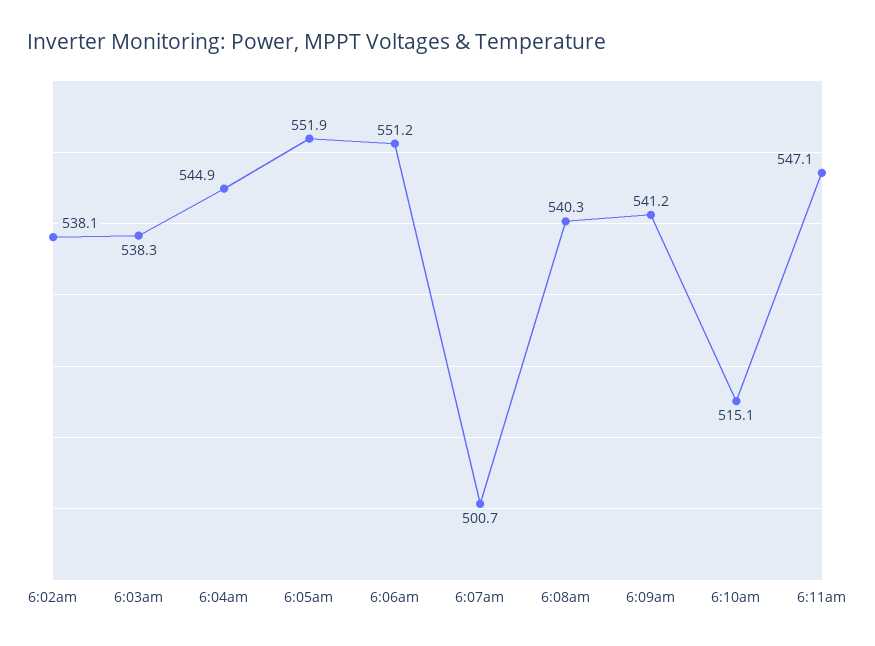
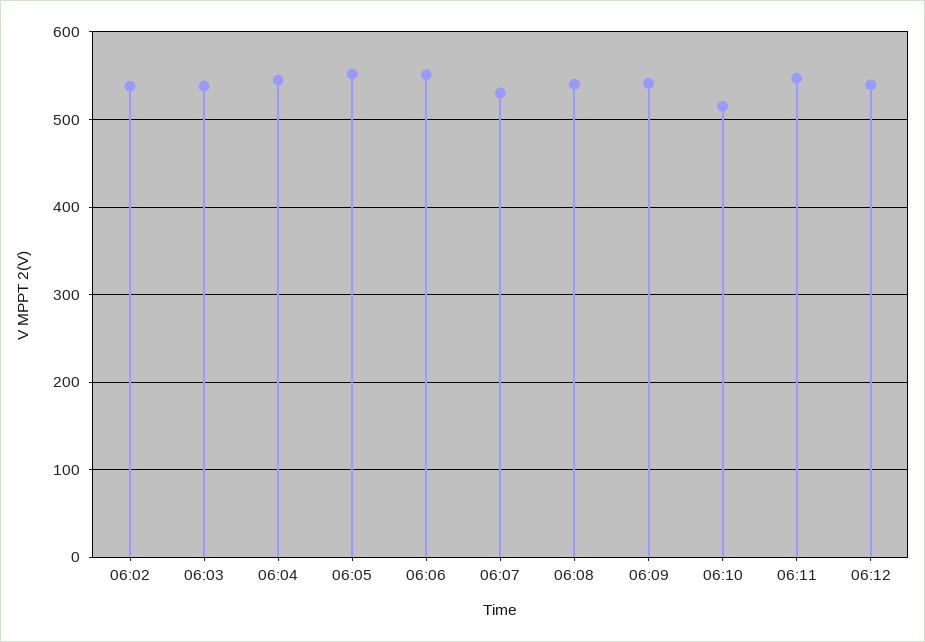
6:07am: 500.7 -> 530
06:12: none -> 540

